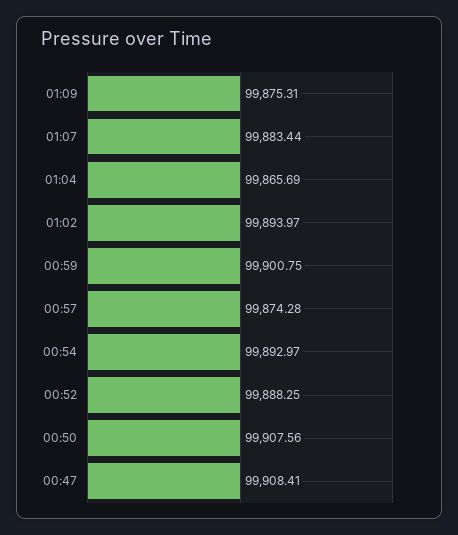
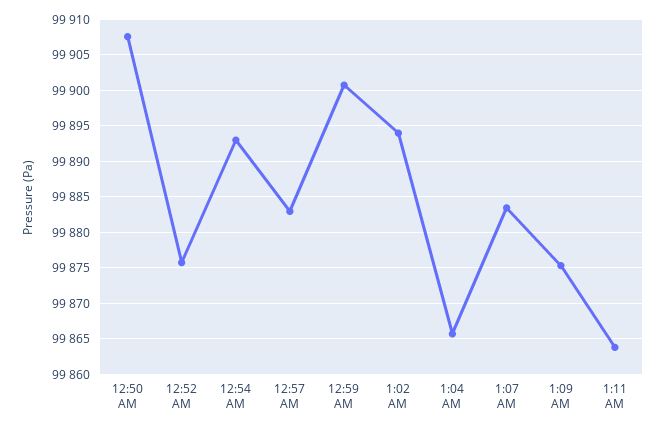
00:57: 99874.28 -> 99883
00:52: 99888.25 -> 99876
00:47: 99908.41 -> none
1:11 AM: none -> 99864

